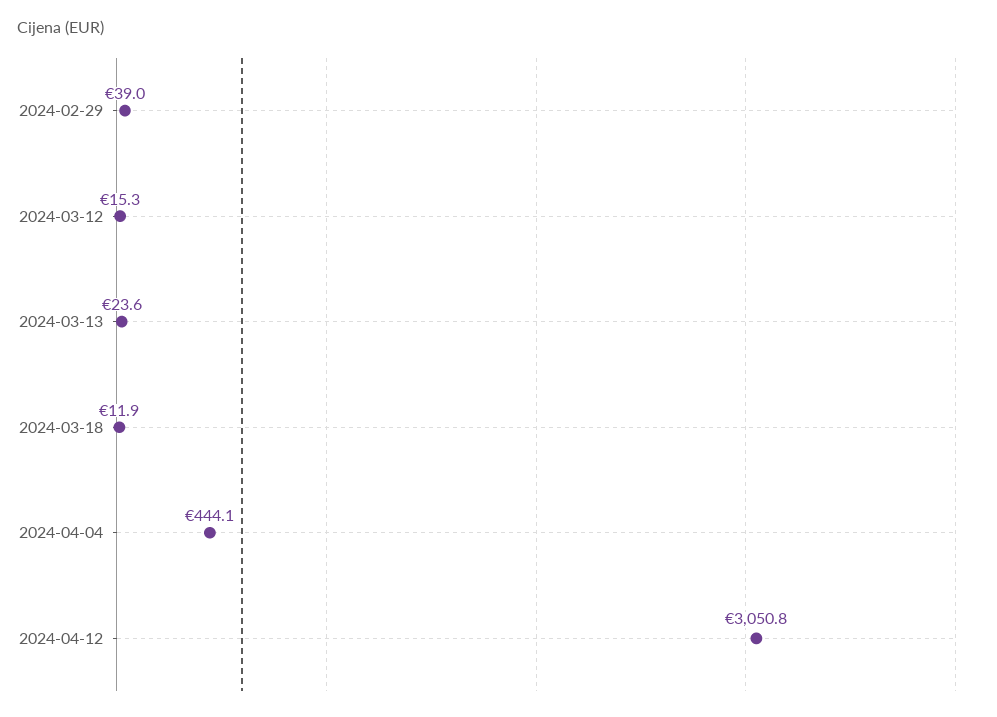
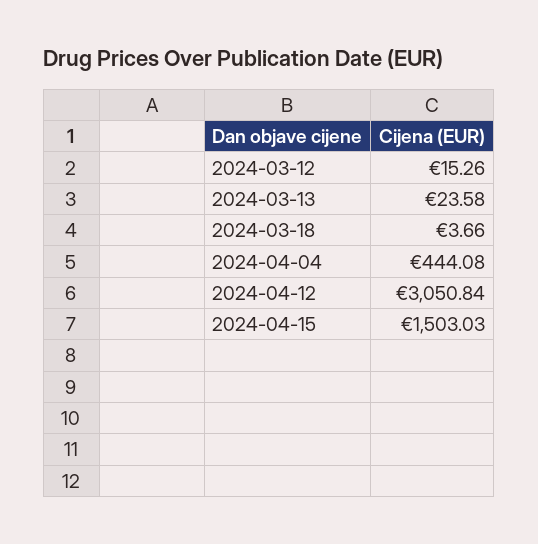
2024-02-29: 39 -> none
2024-03-18: 11.9 -> 3.66
2024-04-15: none -> 1503.03

